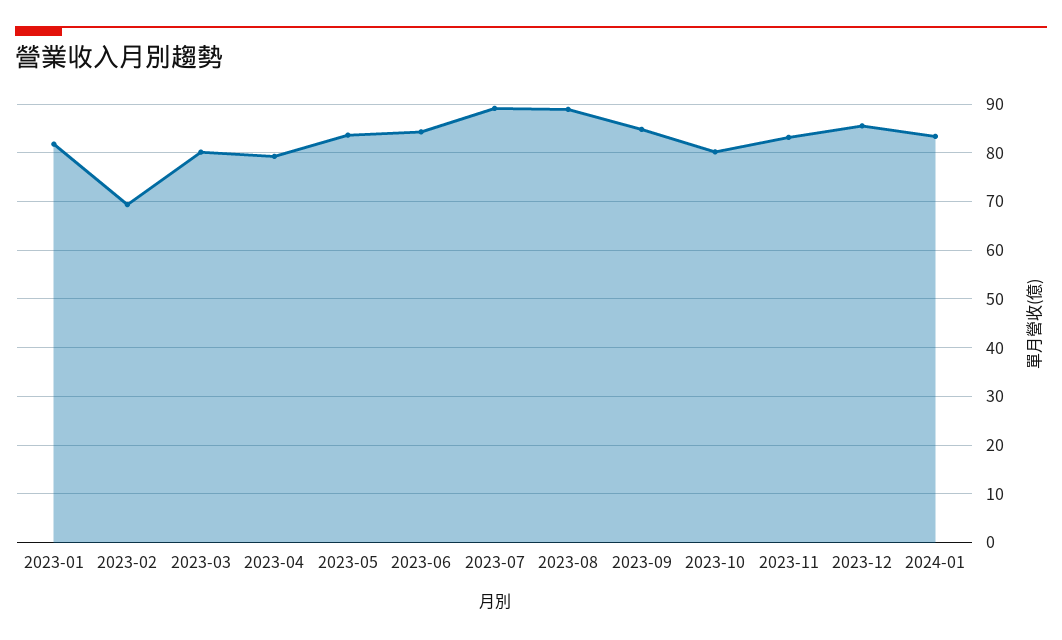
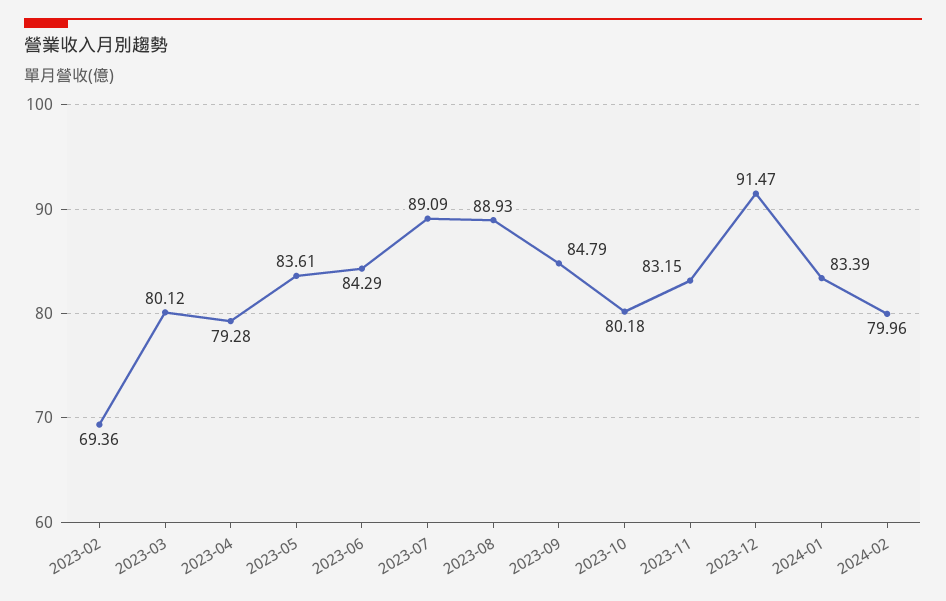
2023-01: 82 -> none
2023-12: 86 -> 91.47
2024-02: none -> 79.96

